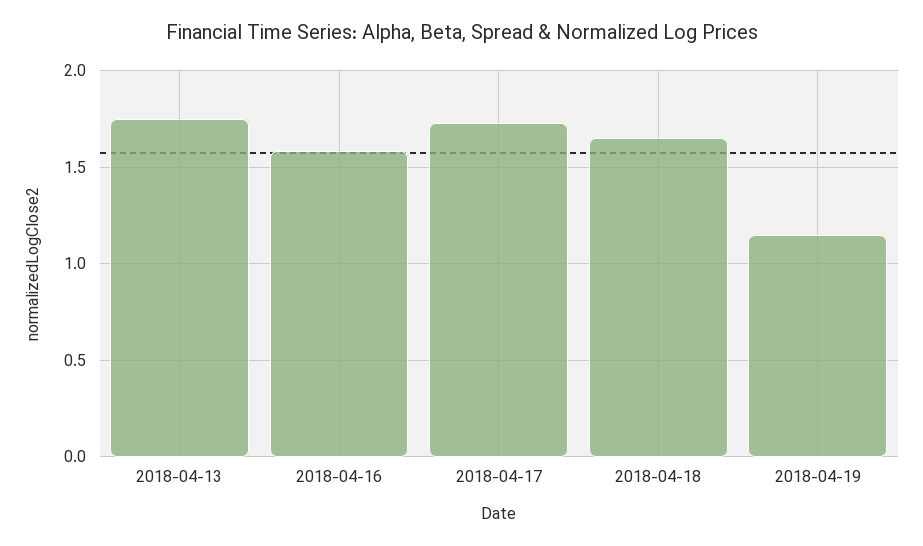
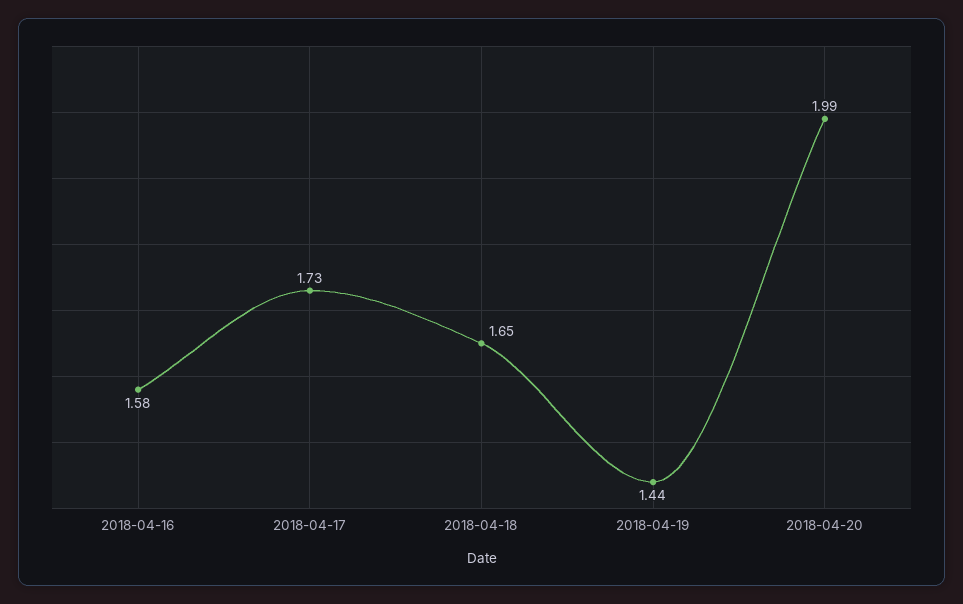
2018-04-13: 1.75 -> none
2018-04-19: 1.15 -> 1.44
2018-04-20: none -> 1.99

